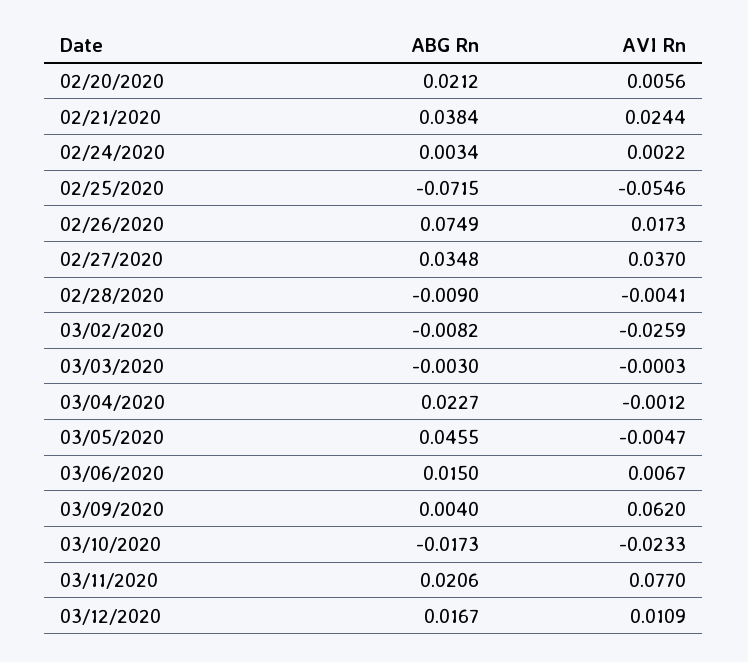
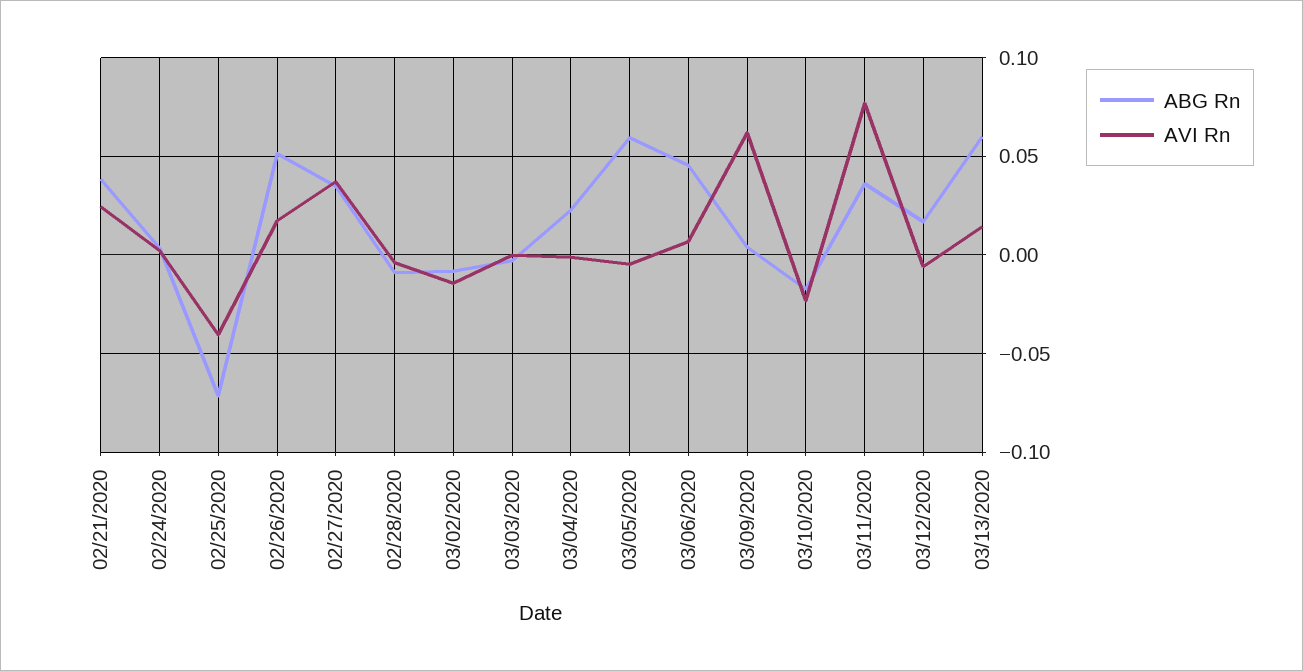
ABG Rn, 02/20/2020: 0.0212 -> none
AVI Rn, 02/20/2020: 0.0056 -> none
AVI Rn, 02/25/2020: -0.0546 -> -0.04
ABG Rn, 02/26/2020: 0.0749 -> 0.05
AVI Rn, 03/02/2020: -0.0259 -> -0.015
ABG Rn, 03/05/2020: 0.0455 -> 0.06
ABG Rn, 03/06/2020: 0.015 -> 0.045
ABG Rn, 03/11/2020: 0.0206 -> 0.035
AVI Rn, 03/12/2020: 0.0109 -> -0.005
ABG Rn, 03/13/2020: none -> 0.06
AVI Rn, 03/13/2020: none -> 0.015

